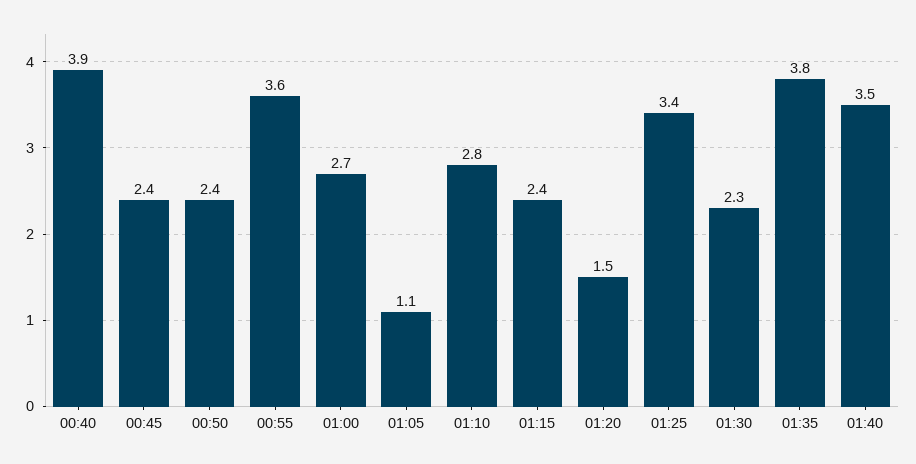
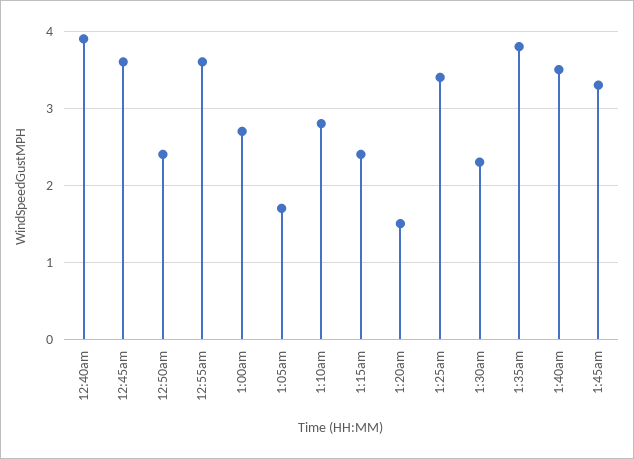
00:45: 2.4 -> 3.6
01:05: 1.1 -> 1.7
1:45am: none -> 3.3

